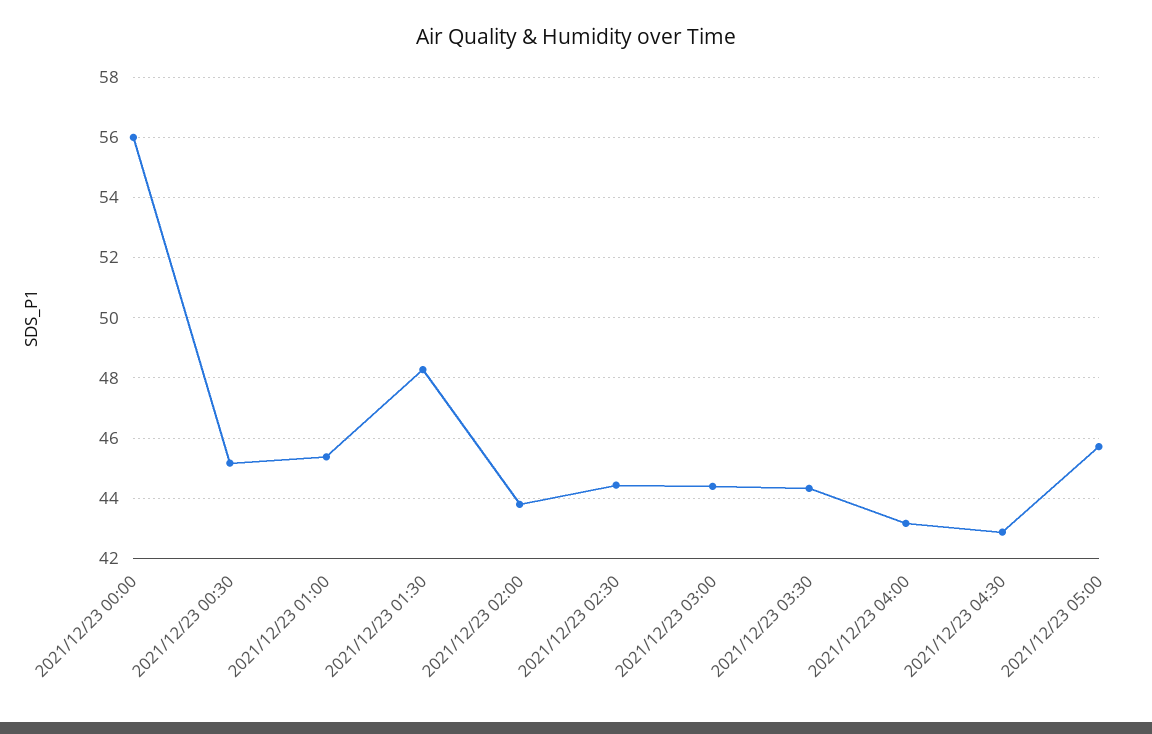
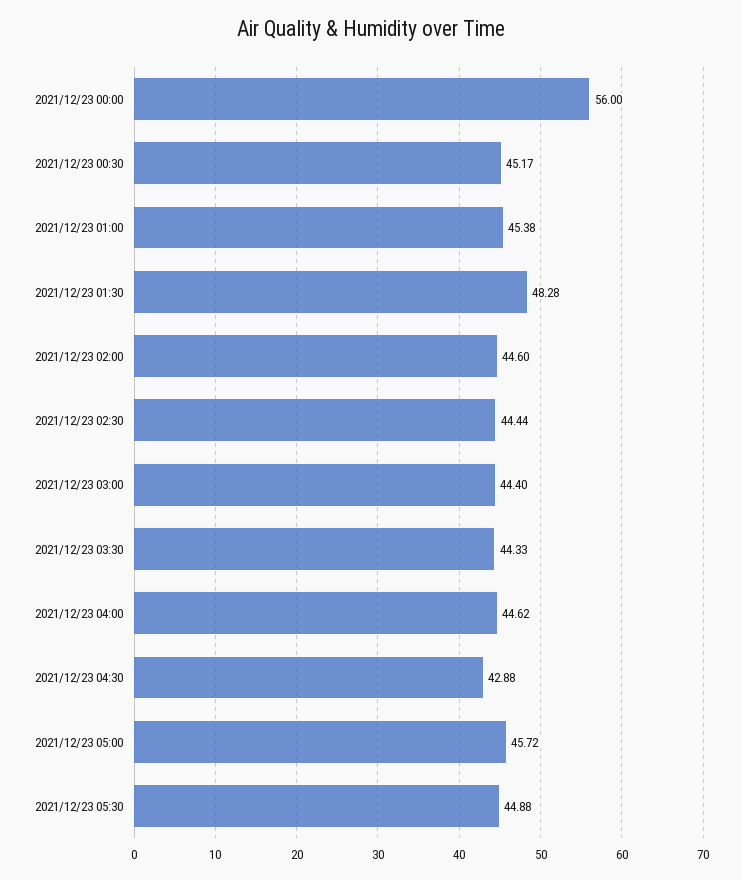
2021/12/23 02:00: 43.8 -> 44.6
2021/12/23 04:00: 43.2 -> 44.62
2021/12/23 05:30: none -> 44.88

